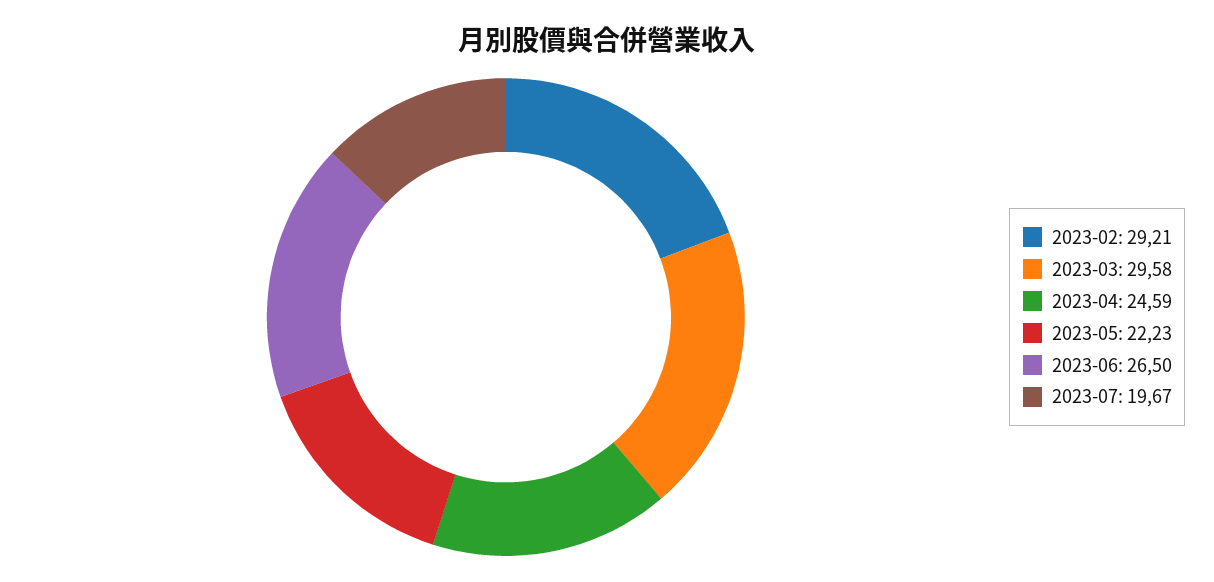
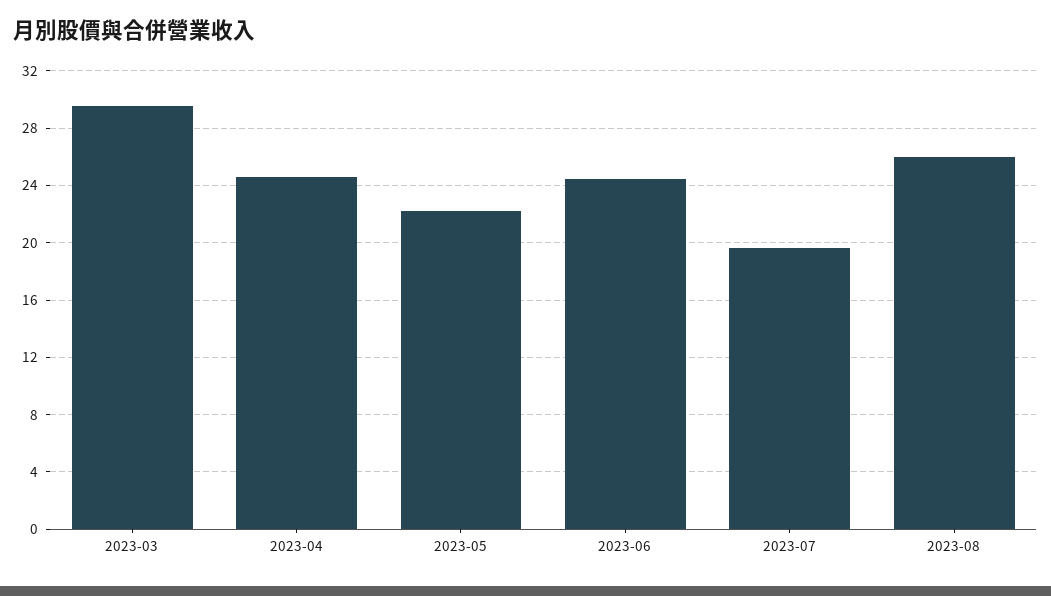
2023-02: 29.21 -> none
2023-06: 26.5 -> 24.5
2023-08: none -> 26

